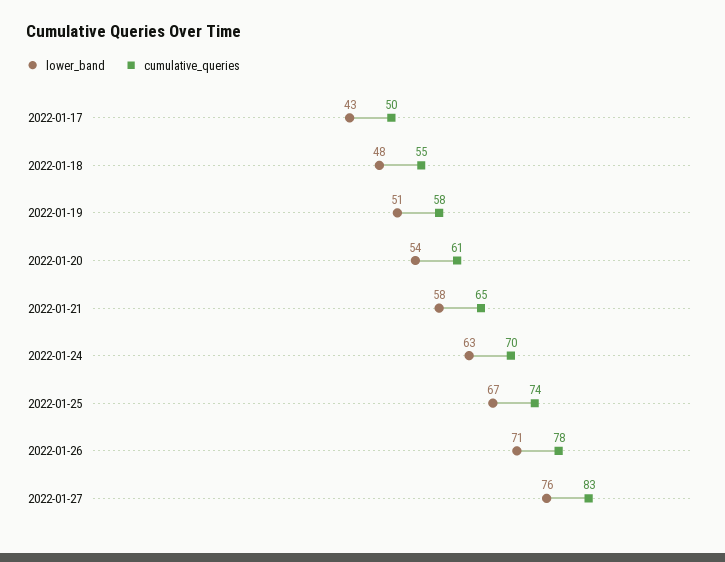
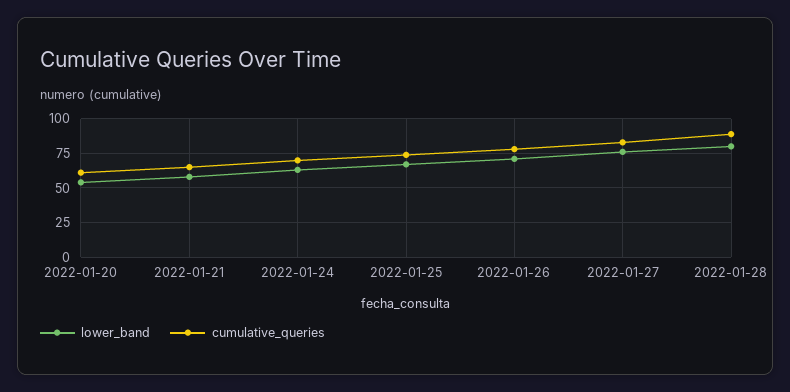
lower_band, 2022-01-17: 43 -> none
cumulative_queries, 2022-01-17: 50 -> none
lower_band, 2022-01-18: 48 -> none
cumulative_queries, 2022-01-18: 55 -> none
lower_band, 2022-01-19: 51 -> none
cumulative_queries, 2022-01-19: 58 -> none
lower_band, 2022-01-28: none -> 80
cumulative_queries, 2022-01-28: none -> 90

